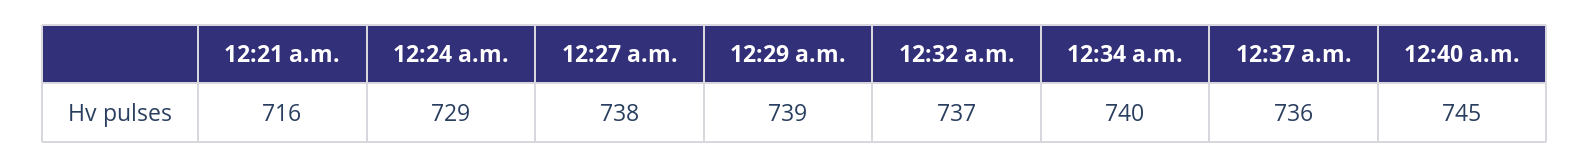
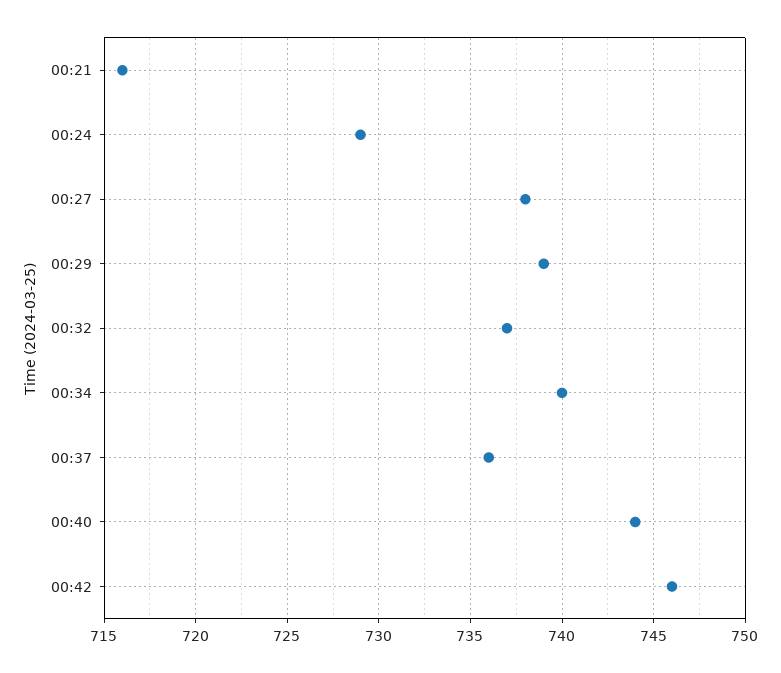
12:40 a.m.: 745 -> 744
00:42: none -> 746

